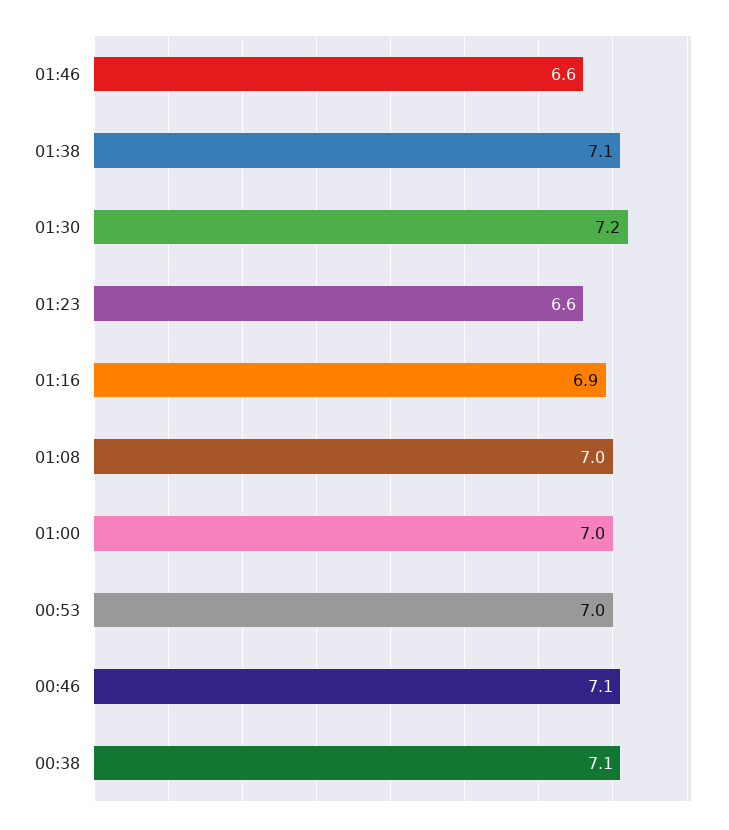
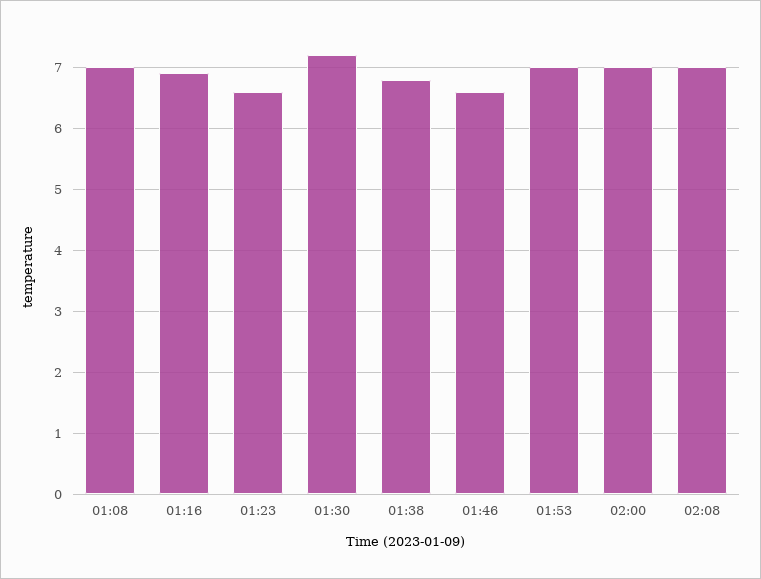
01:38: 7.1 -> 6.8
01:00: 7 -> none
00:53: 7 -> none
00:46: 7.1 -> none
00:38: 7.1 -> none
01:53: none -> 7
02:00: none -> 7
02:08: none -> 7

